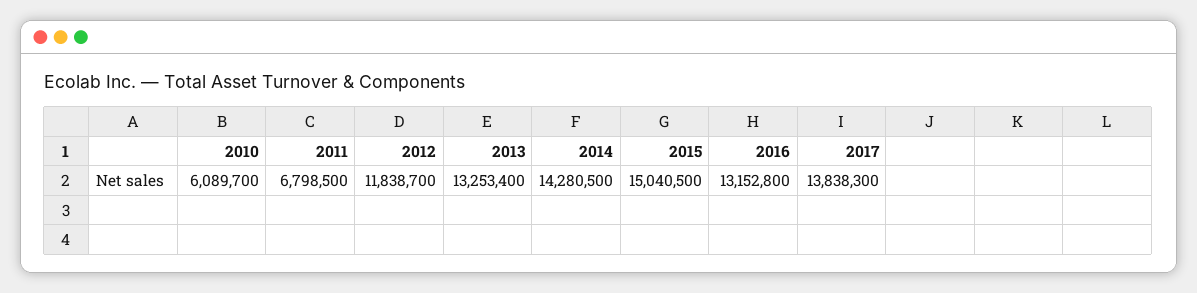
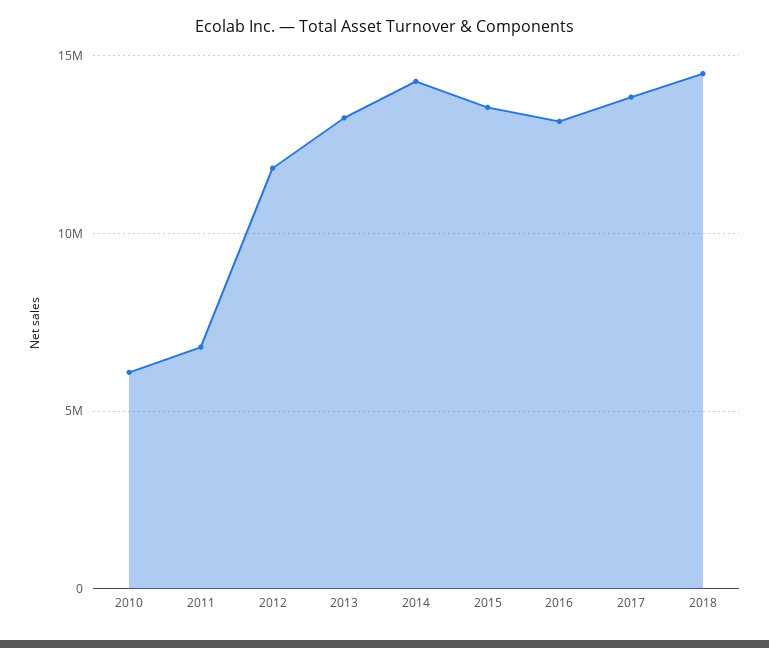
2015: 15040500 -> 13500000
2018: none -> 14500000

